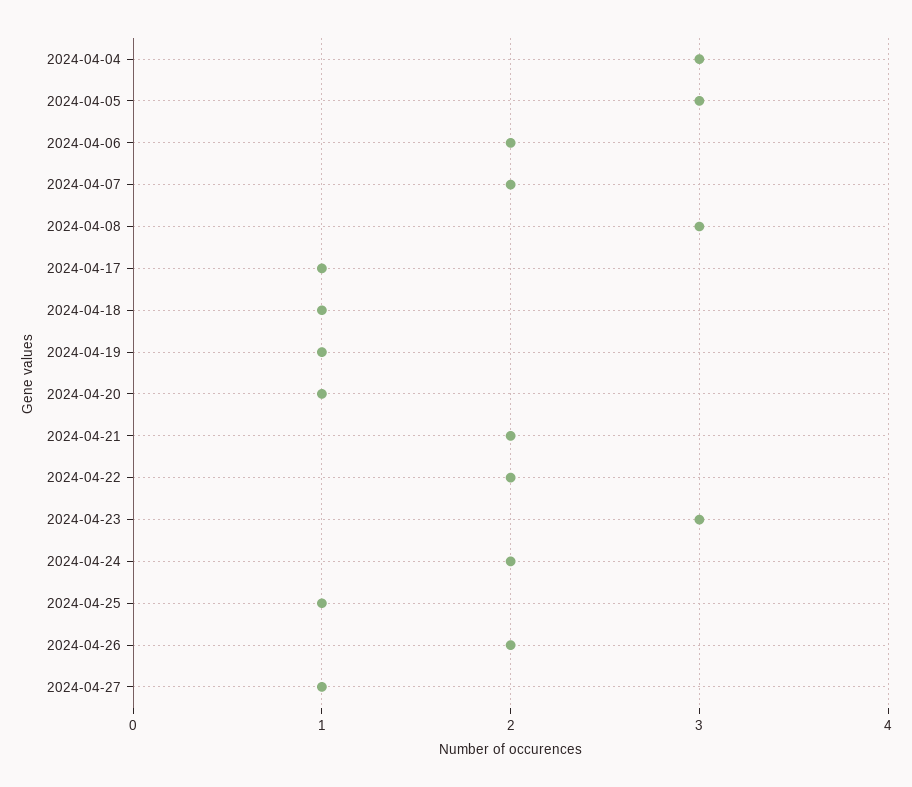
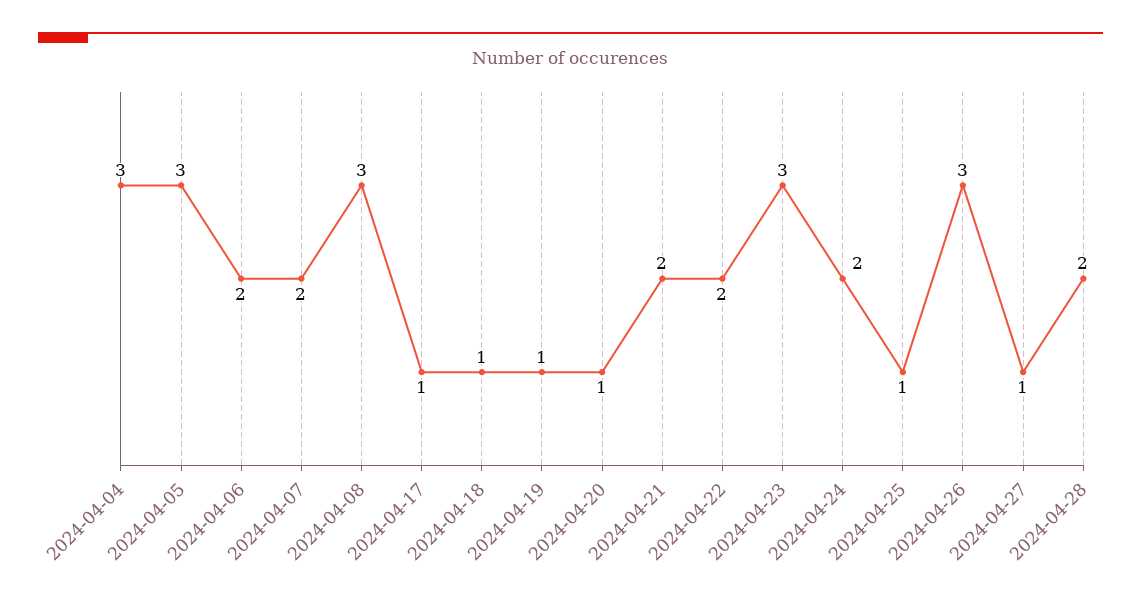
2024-04-26: 2 -> 3
2024-04-28: none -> 2

